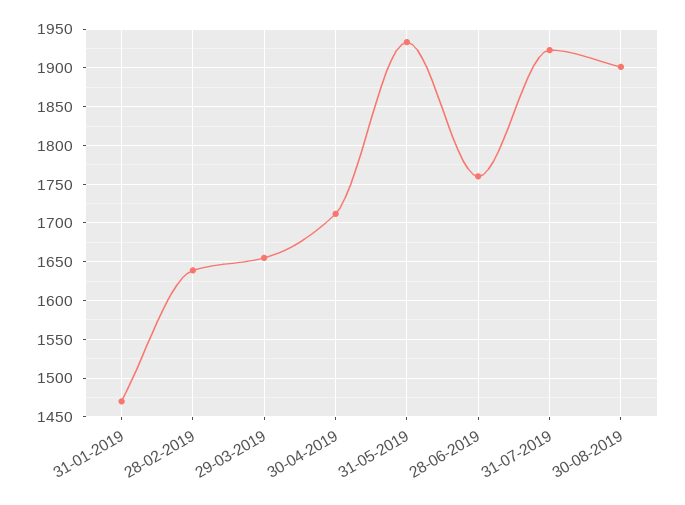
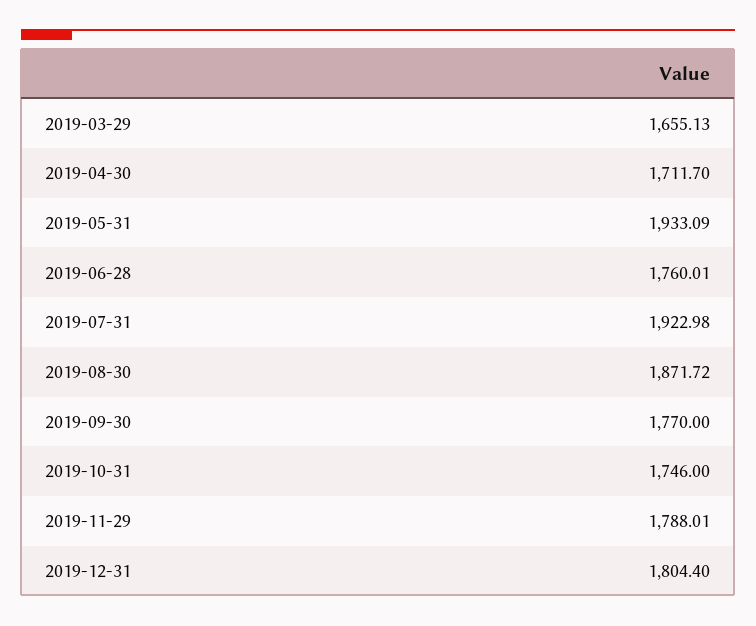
31-01-2019: 1470 -> none
28-02-2019: 1640 -> none
30-08-2019: 1900 -> 1871.72
2019-09-30: none -> 1770
2019-10-31: none -> 1746
2019-11-29: none -> 1788.01
2019-12-31: none -> 1804.4

